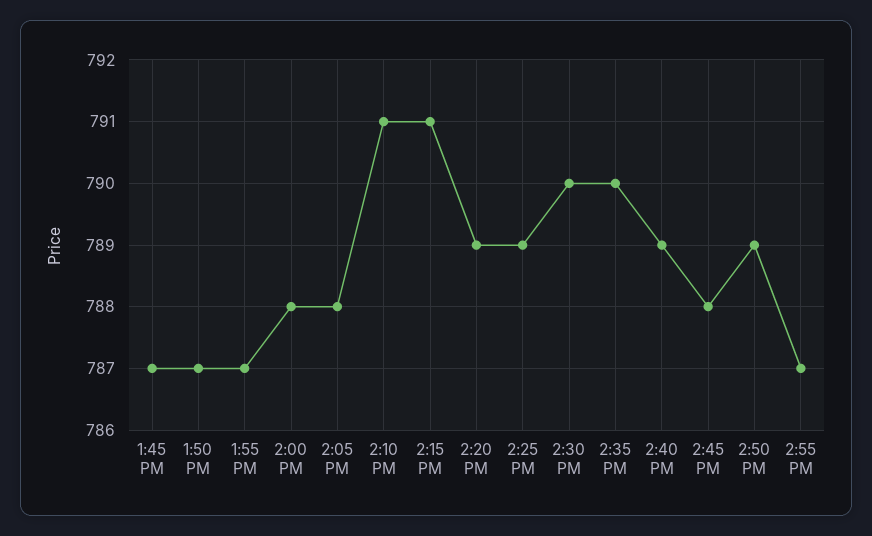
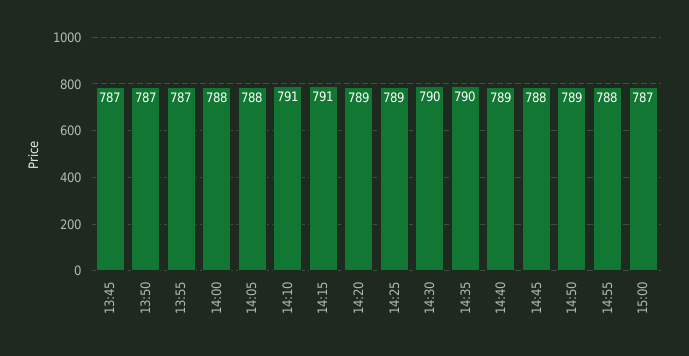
2:55 PM: 787 -> 788
15:00: none -> 787

